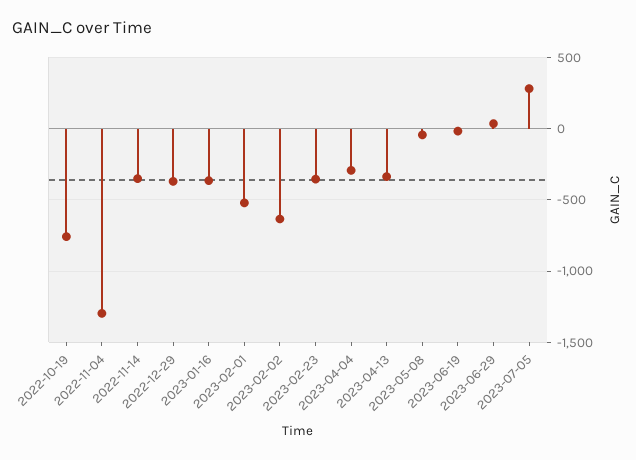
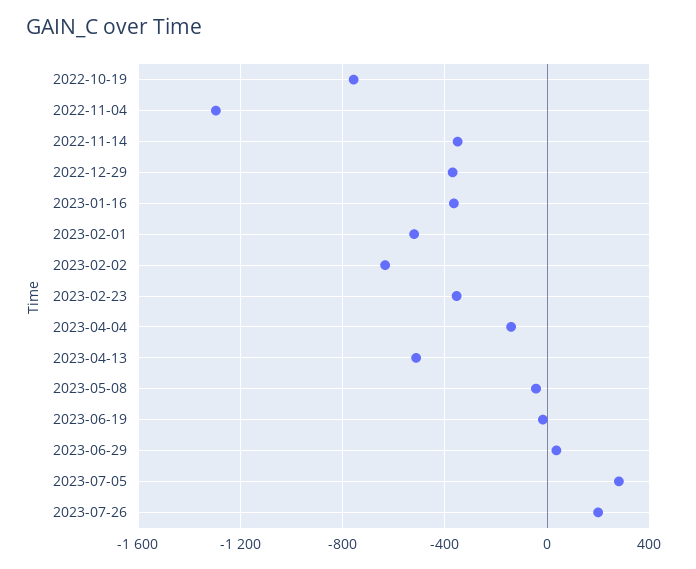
2023-04-04: -300 -> -150
2023-04-13: -350 -> -500
2023-07-26: none -> 200

